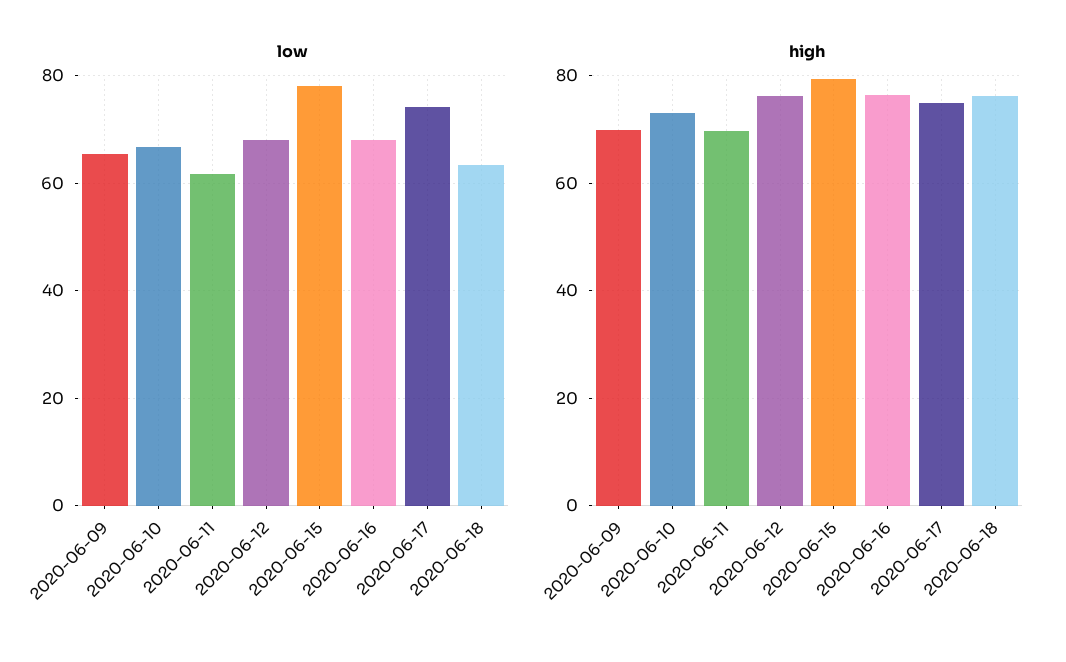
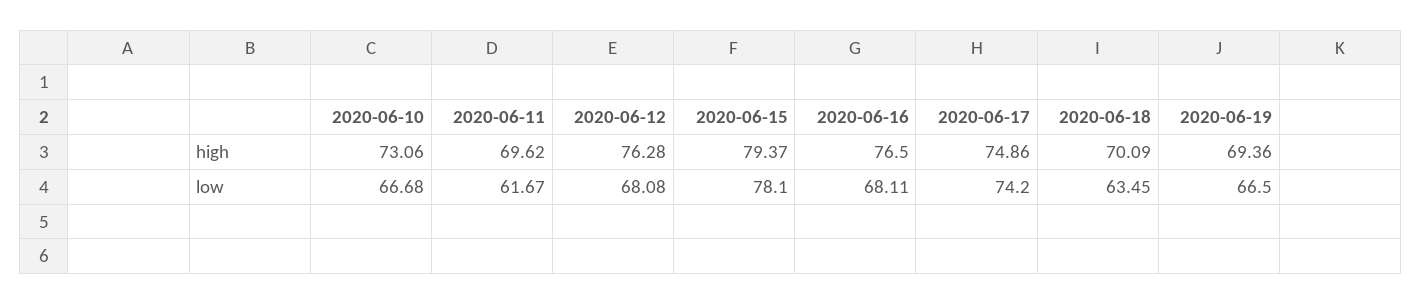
low, 2020-06-09: 66 -> none
high, 2020-06-09: 70 -> none
high, 2020-06-18: 76 -> 70.09
high, 2020-06-19: none -> 69.36
low, 2020-06-19: none -> 66.5

